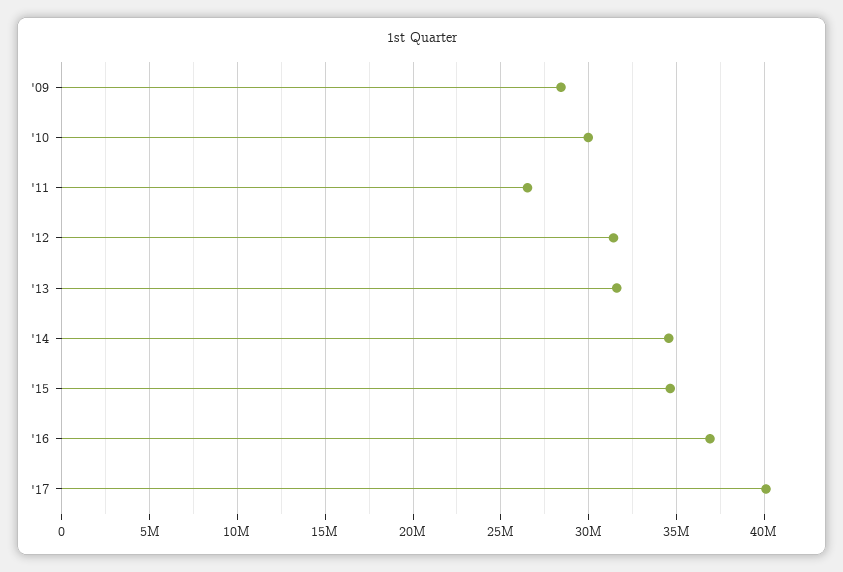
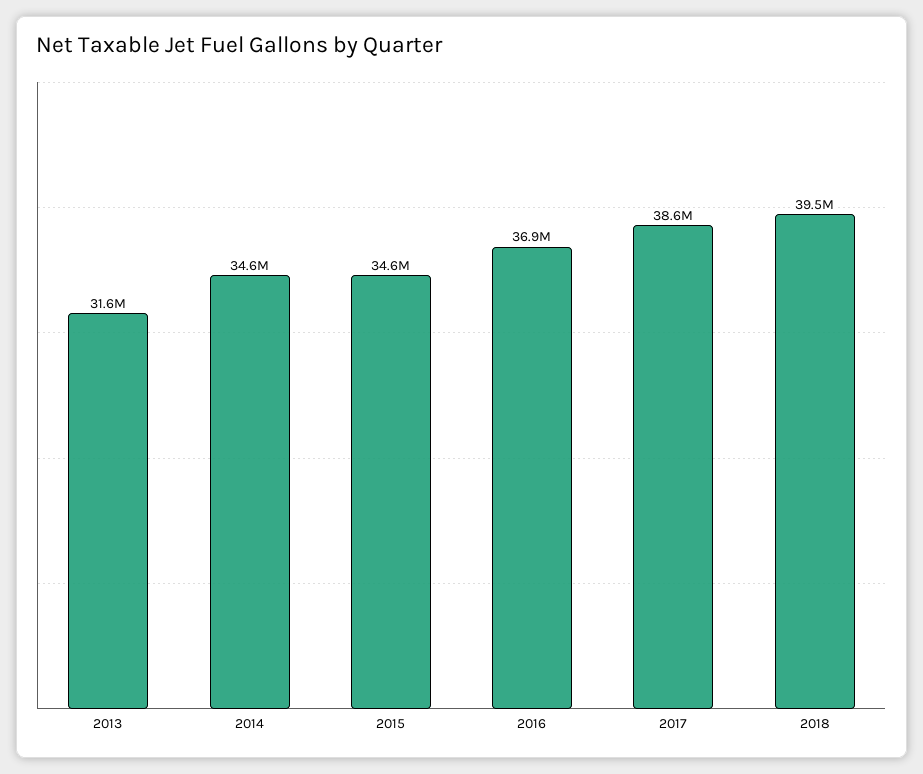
'09: 28500000 -> none
'10: 30000000 -> none
'11: 26500000 -> none
'12: 31500000 -> none
'17: 40000000 -> 38600000
2018: none -> 39500000

